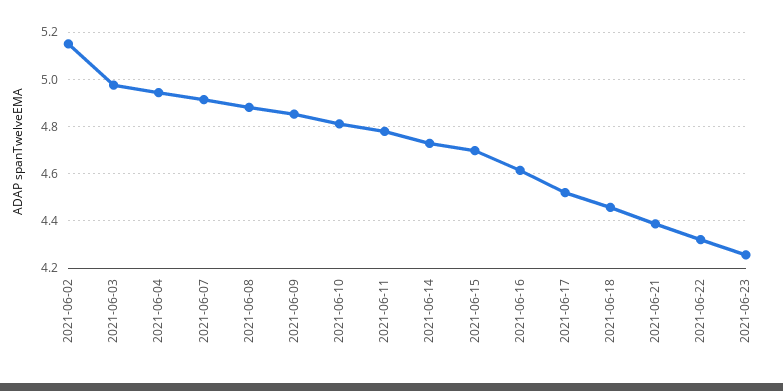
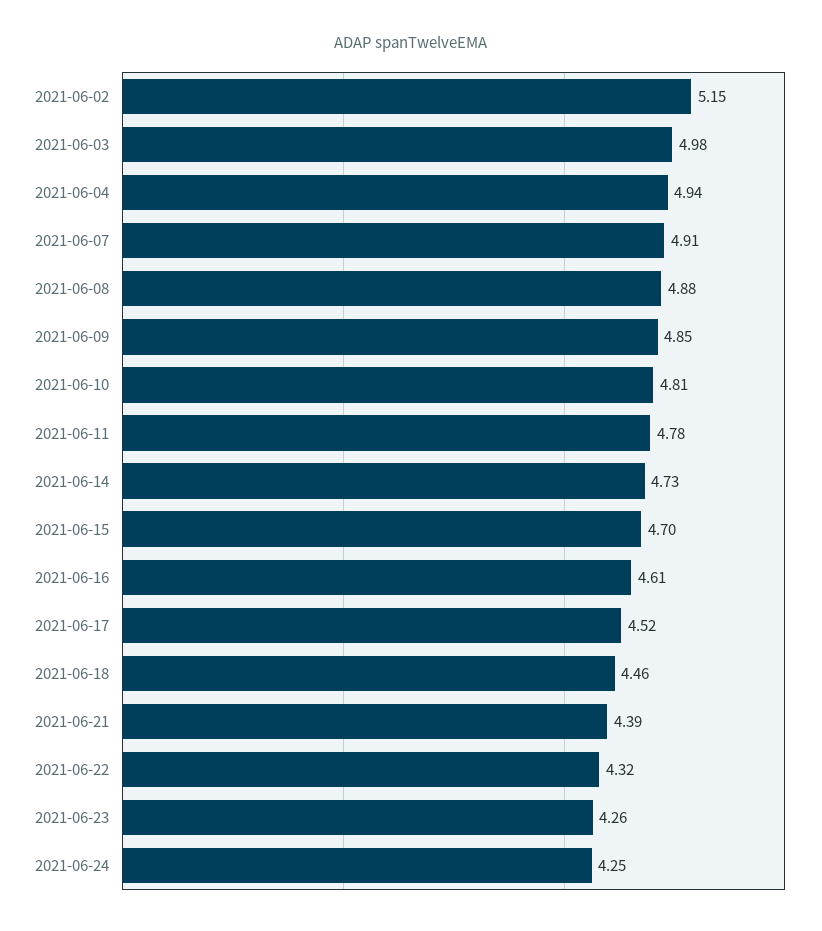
2021-06-24: none -> 4.25

